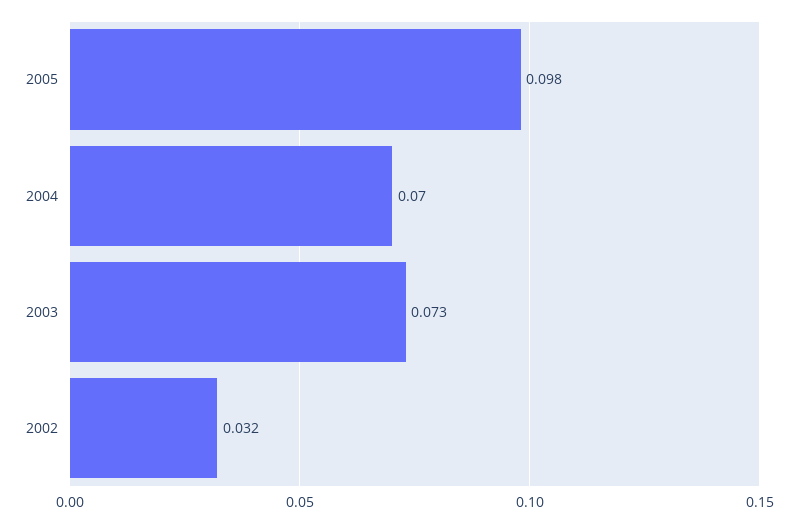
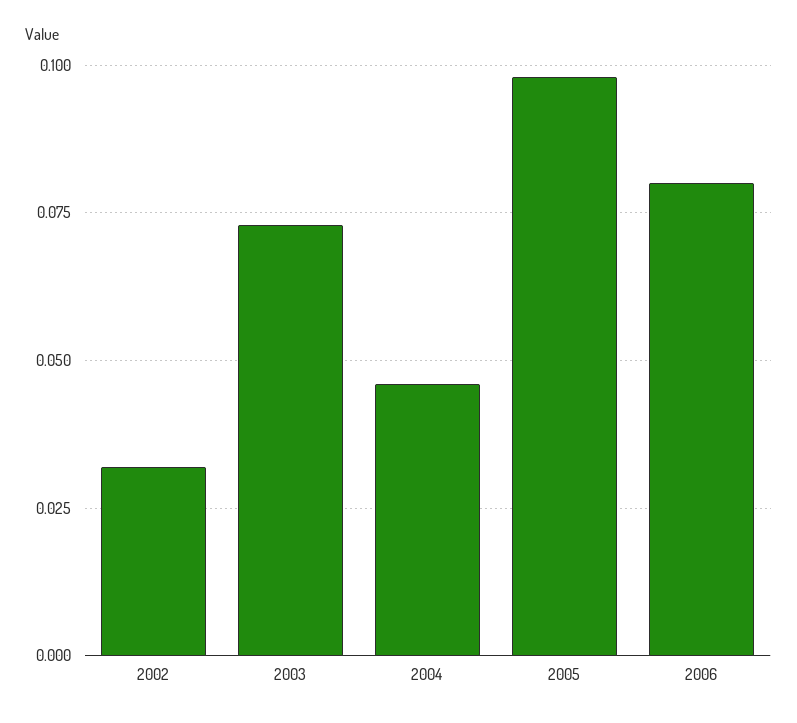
2004: 0.07 -> 0.045
2006: none -> 0.08

